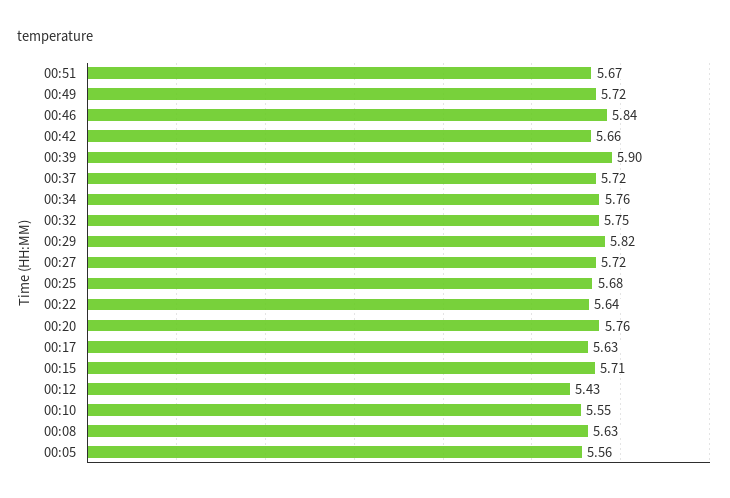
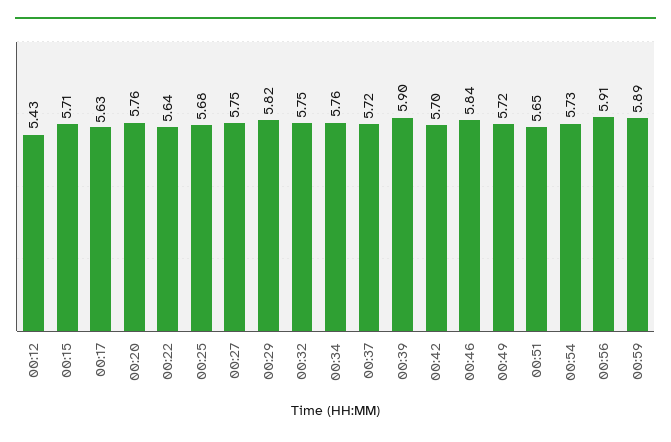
00:51: 5.67 -> 5.65
00:42: 5.66 -> 5.7
00:27: 5.72 -> 5.75
00:10: 5.55 -> none
00:08: 5.63 -> none
00:05: 5.56 -> none
00:54: none -> 5.73
00:56: none -> 5.91
00:59: none -> 5.89

